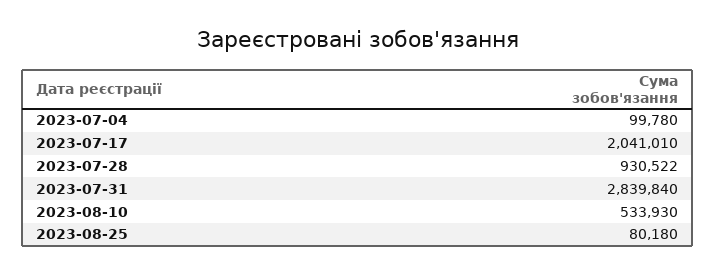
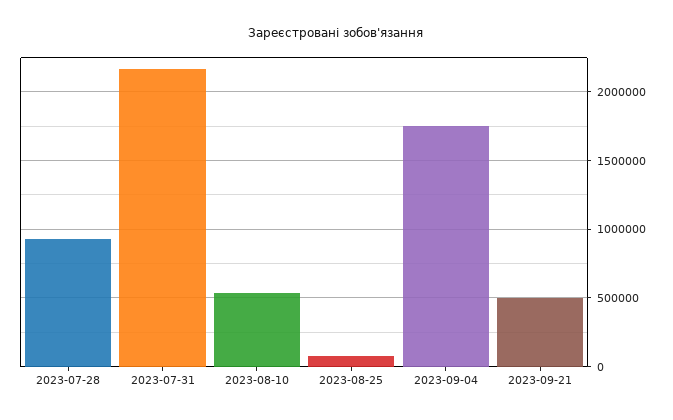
2023-07-04: 99780 -> none
2023-07-17: 2041010 -> none
2023-07-31: 2839840 -> 2150000
2023-09-04: none -> 1750000
2023-09-21: none -> 500000

